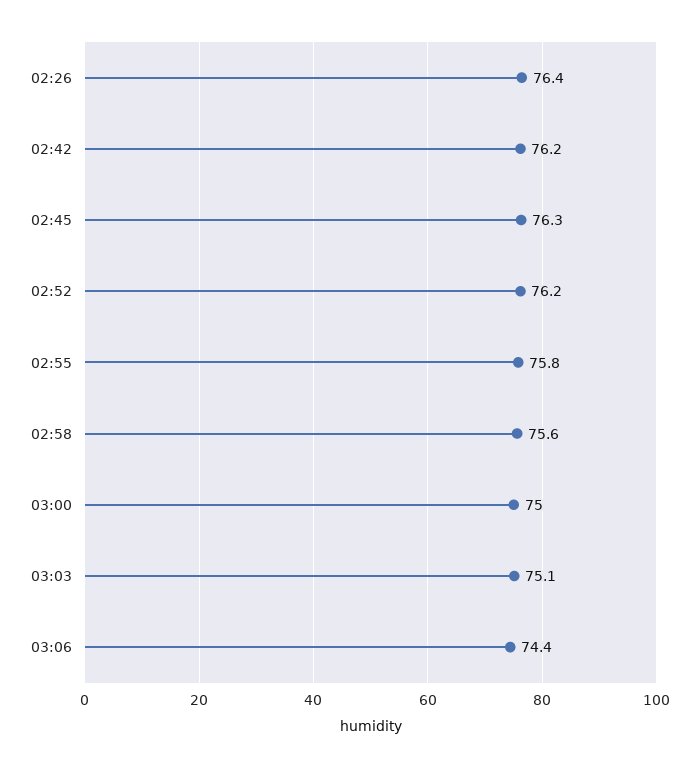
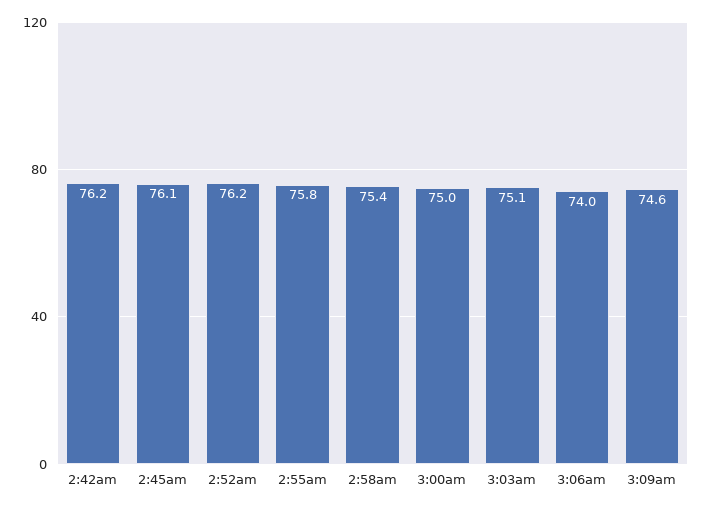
02:26: 76.4 -> none
02:45: 76.3 -> 76.1
02:58: 75.6 -> 75.4
03:06: 74.4 -> 74
3:09am: none -> 74.6

